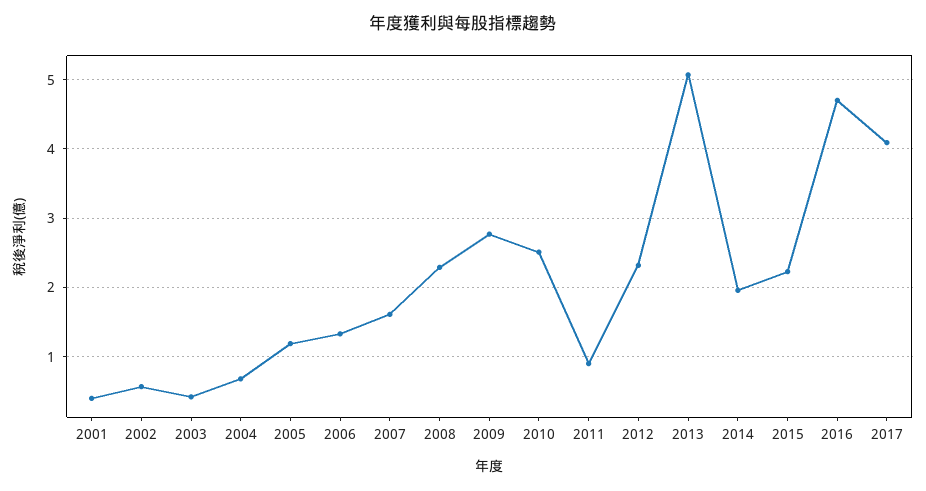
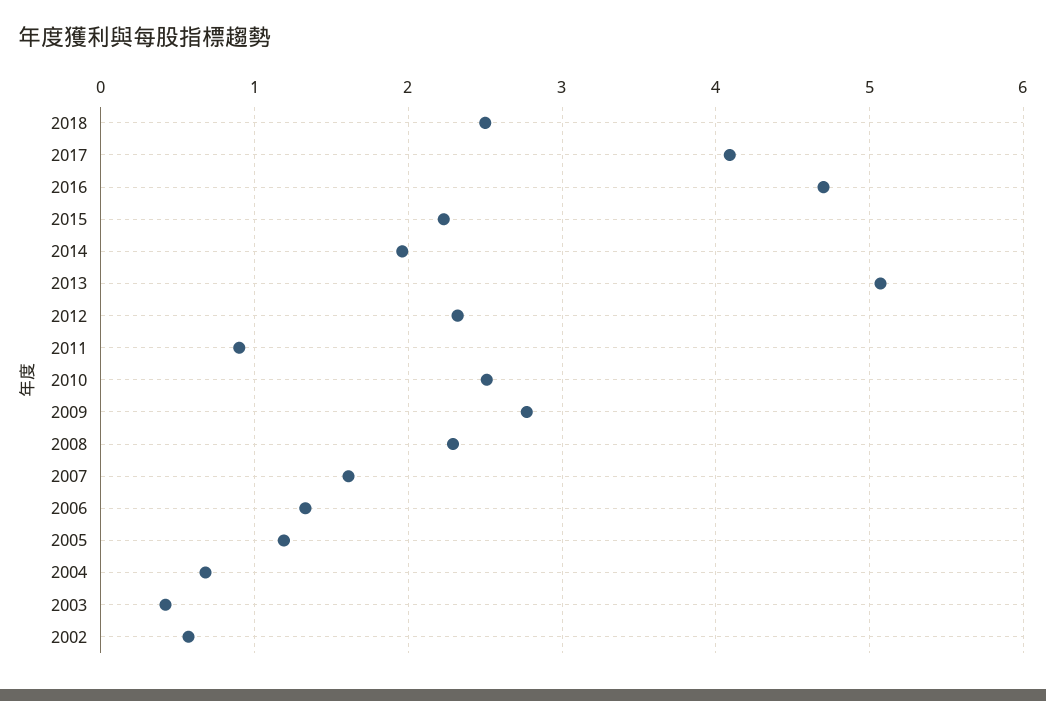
2001: 0.4 -> none
2018: none -> 2.5

